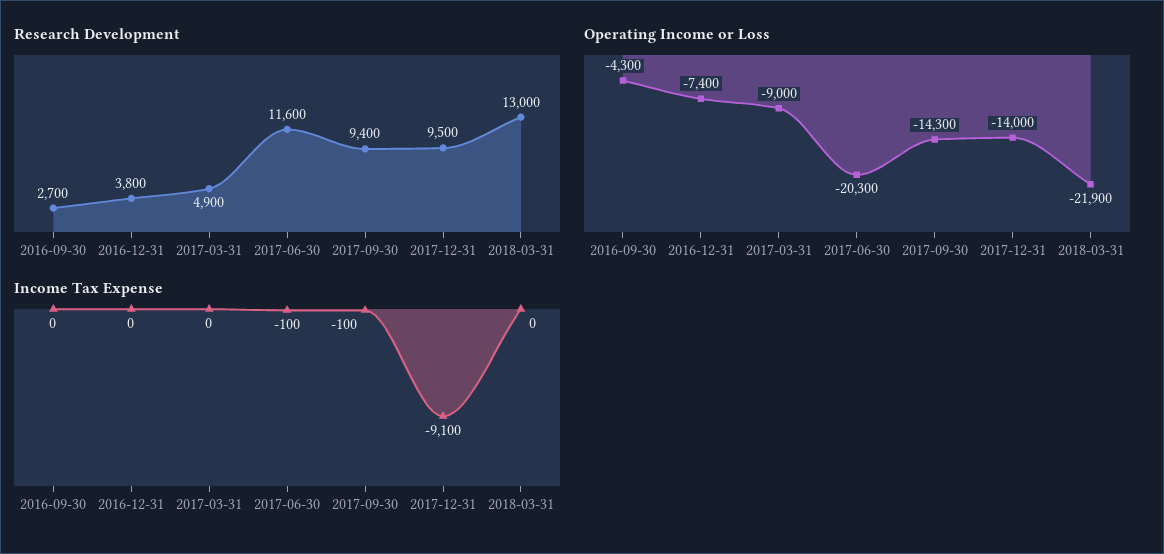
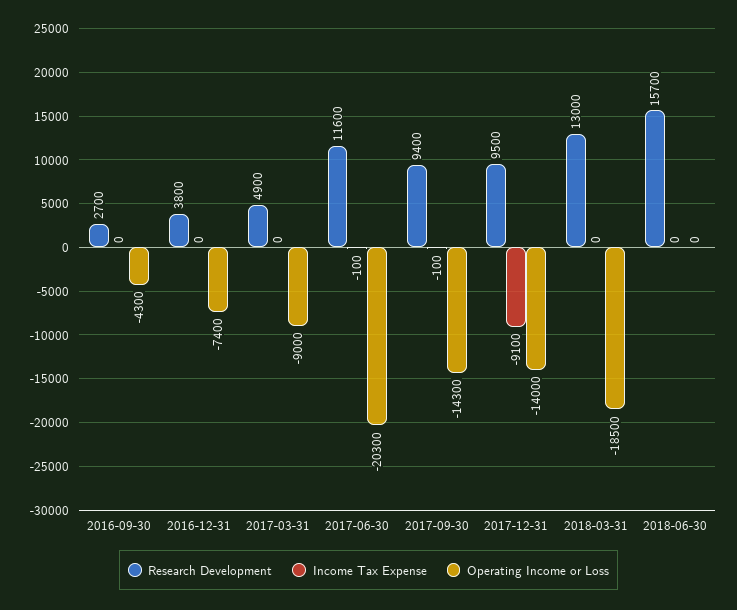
Operating Income or Loss, 2018-03-31: -21900 -> -18500
Research Development, 2018-06-30: none -> 15700
Income Tax Expense, 2018-06-30: none -> 0
Operating Income or Loss, 2018-06-30: none -> 0

